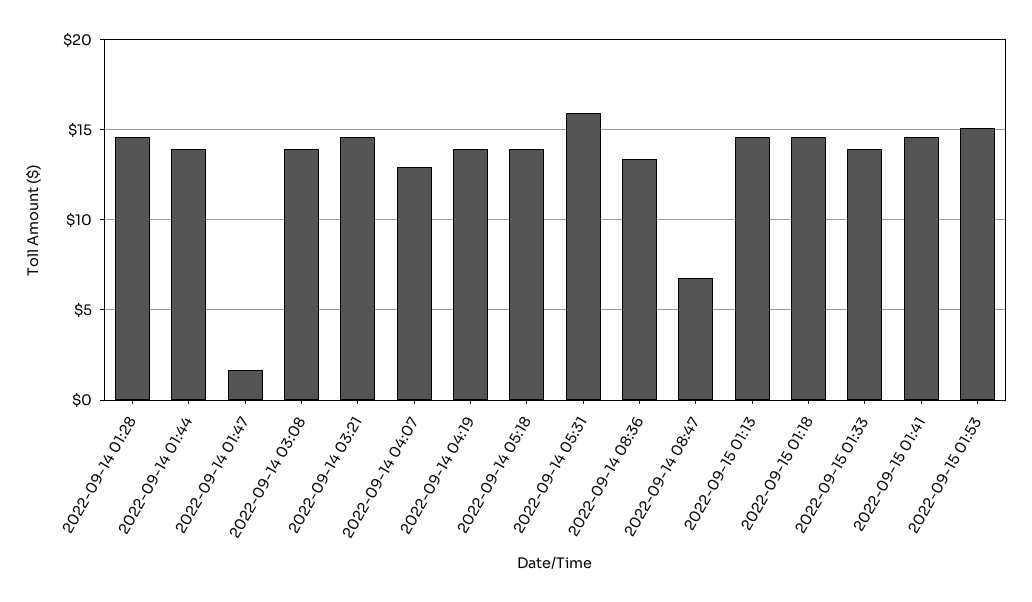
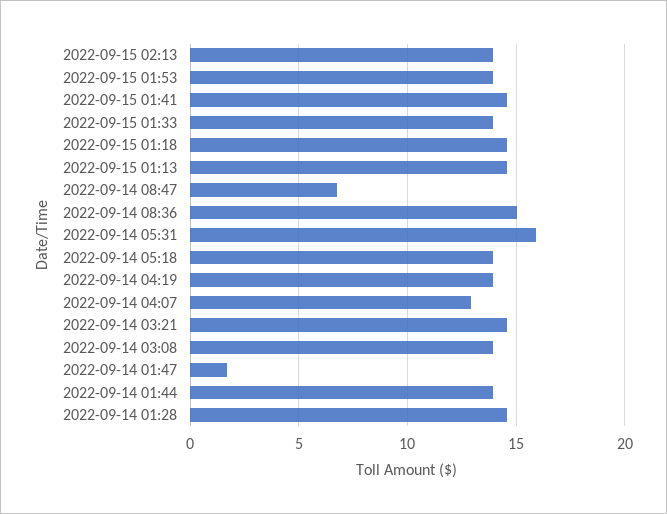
2022-09-14 08:36: 13.5 -> 15
2022-09-15 01:53: 15 -> 14
2022-09-15 02:13: none -> 14

